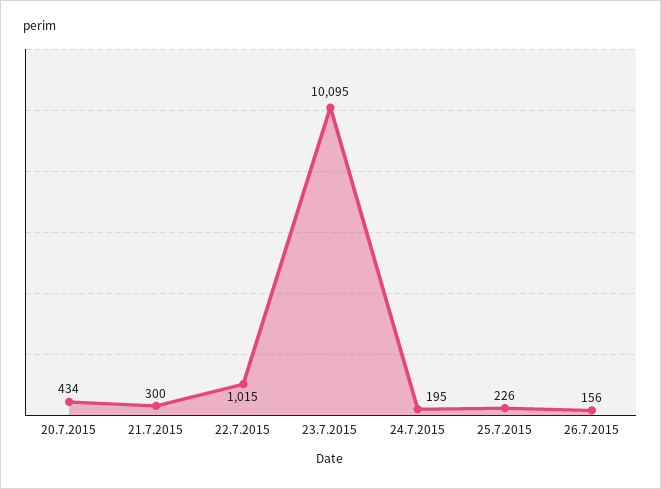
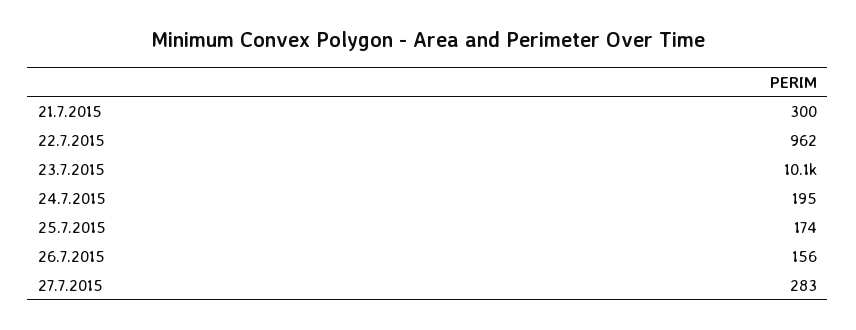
20.7.2015: 434 -> none
22.7.2015: 1015 -> 962
25.7.2015: 226 -> 174
27.7.2015: none -> 283

